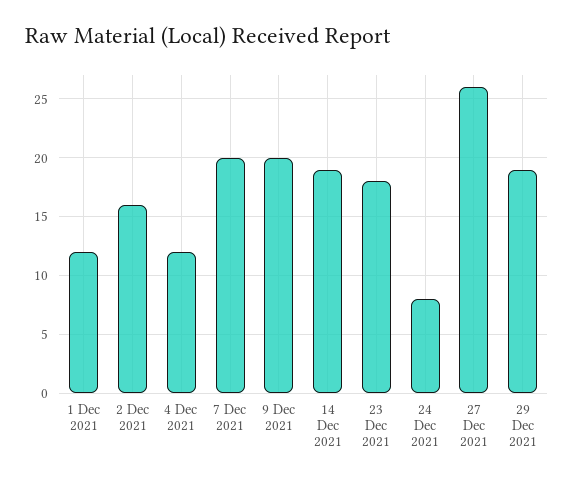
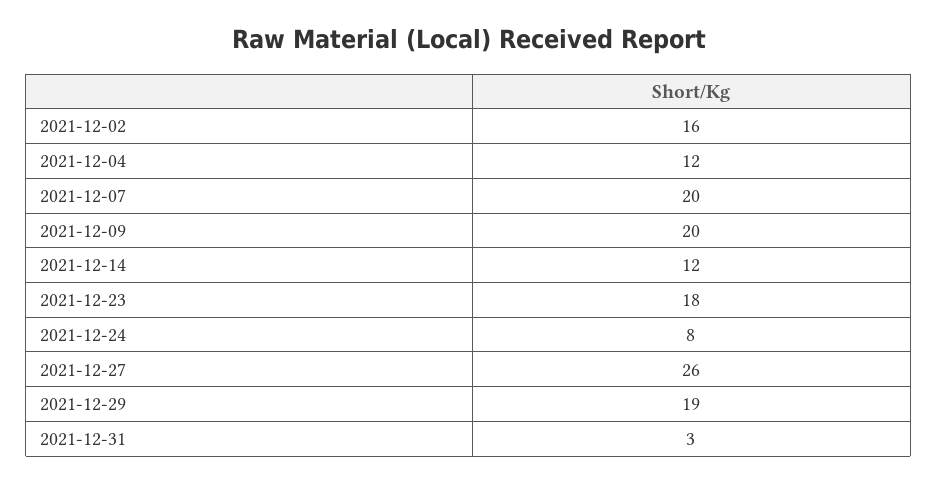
1 Dec 2021: 12 -> none
14 Dec 2021: 19 -> 12
2021-12-31: none -> 3

